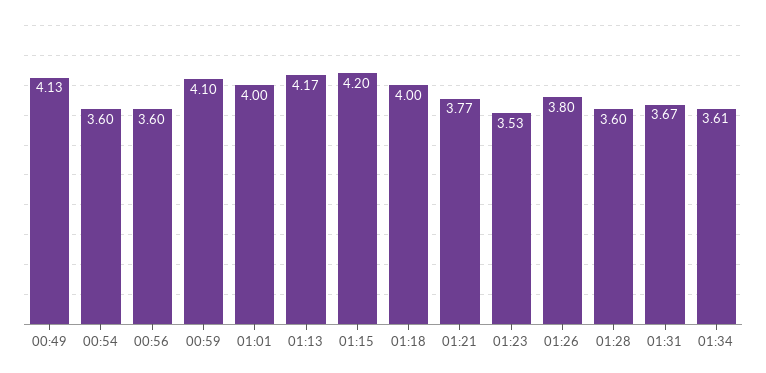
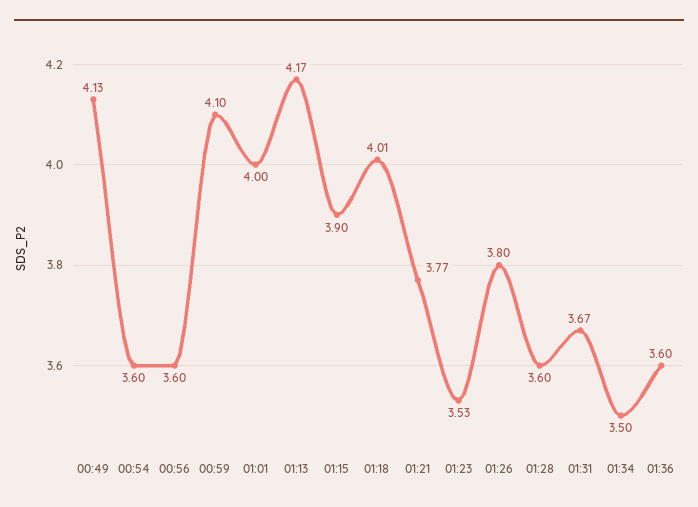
01:15: 4.2 -> 3.9
01:18: 4 -> 4.01
01:34: 3.61 -> 3.5
01:36: none -> 3.6

